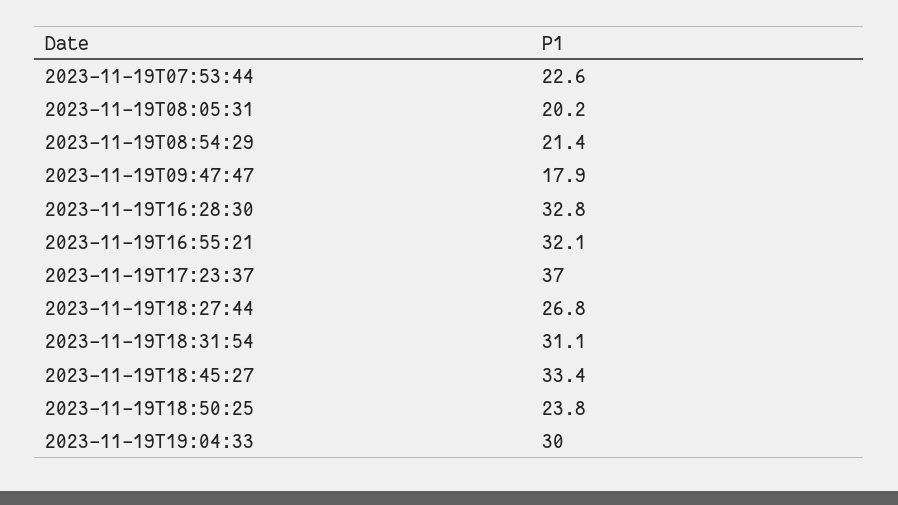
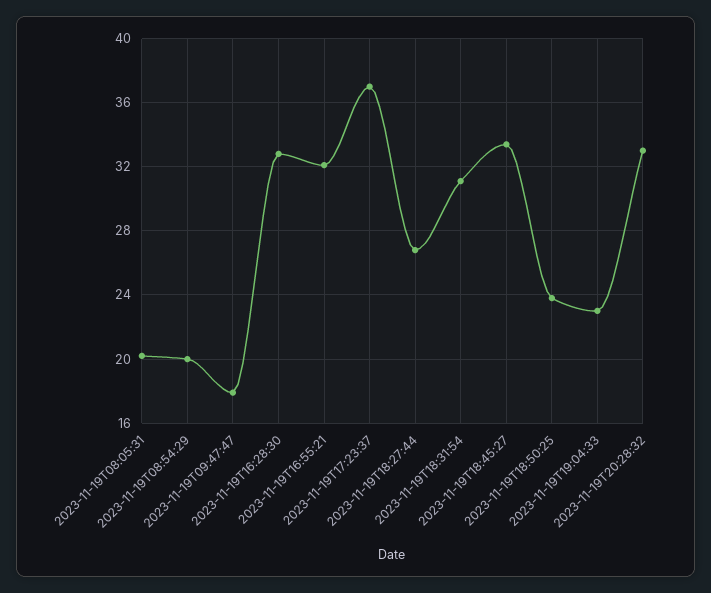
2023-11-19T07:53:44: 22.6 -> none
2023-11-19T08:54:29: 21.4 -> 20
2023-11-19T19:04:33: 30 -> 23
2023-11-19T20:28:32: none -> 33

